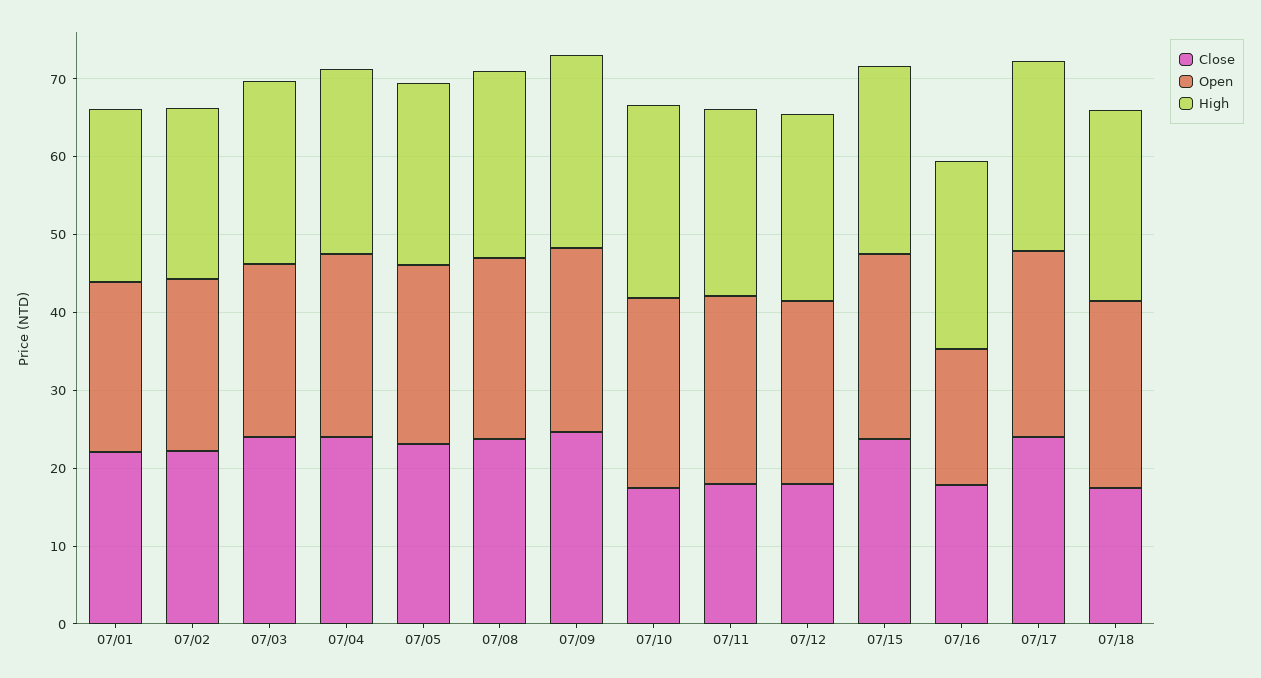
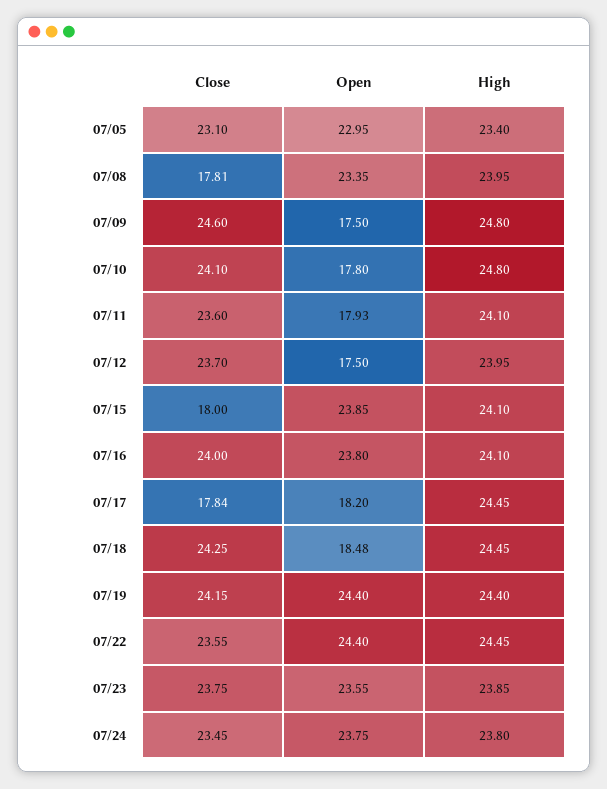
Close, 07/01: 22 -> none
Open, 07/01: 22 -> none
High, 07/01: 22 -> none
Close, 07/02: 22 -> none
Open, 07/02: 22 -> none
High, 07/02: 22 -> none
Close, 07/03: 24 -> none
Open, 07/03: 22 -> none
High, 07/03: 24 -> none
Close, 07/04: 24 -> none
Open, 07/04: 24 -> none
High, 07/04: 24 -> none
Close, 07/08: 24 -> 17.81
Open, 07/09: 24 -> 17.5
Close, 07/10: 18 -> 24.1
Open, 07/10: 24 -> 17.8
Close, 07/11: 18 -> 23.6
Open, 07/11: 24 -> 17.93
Close, 07/12: 18 -> 23.7
Open, 07/12: 24 -> 17.5
Close, 07/15: 24 -> 18
Close, 07/16: 18 -> 24
Open, 07/16: 18 -> 23.8
Close, 07/17: 24 -> 17.84
Open, 07/17: 24 -> 18.2
Close, 07/18: 18 -> 24.25
Open, 07/18: 24 -> 18.48
Close, 07/19: none -> 24.15
Open, 07/19: none -> 24.4
High, 07/19: none -> 24.4
Close, 07/22: none -> 23.55
Open, 07/22: none -> 24.4
High, 07/22: none -> 24.45
Close, 07/23: none -> 23.75
Open, 07/23: none -> 23.55
High, 07/23: none -> 23.85
Close, 07/24: none -> 23.45
Open, 07/24: none -> 23.75
High, 07/24: none -> 23.8

